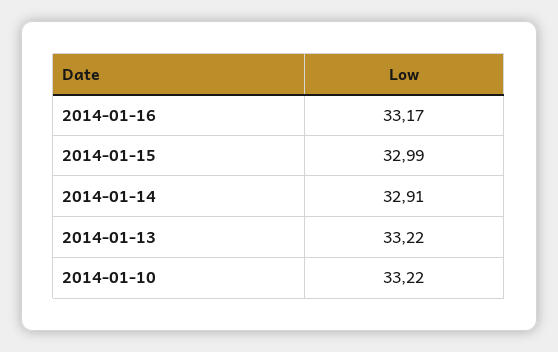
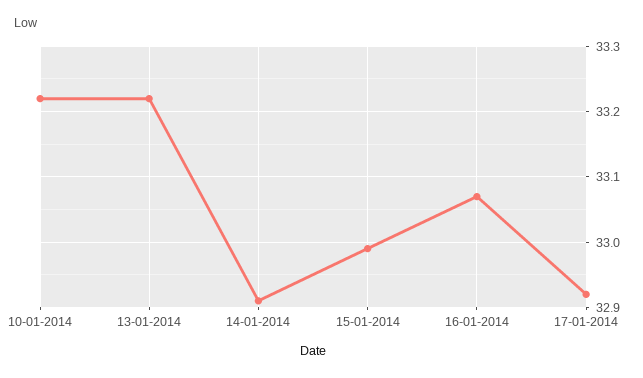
2014-01-16: 33.17 -> 33.07
17-01-2014: none -> 32.92

